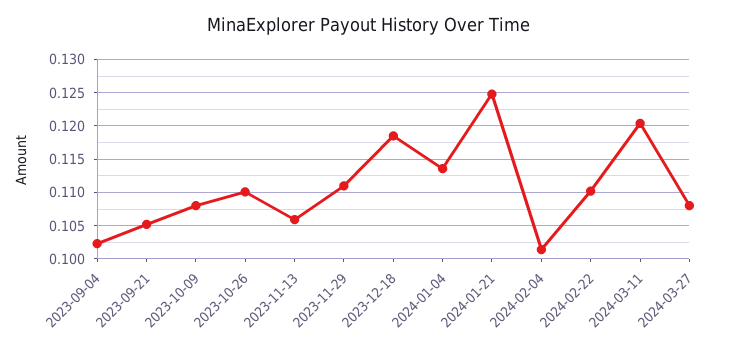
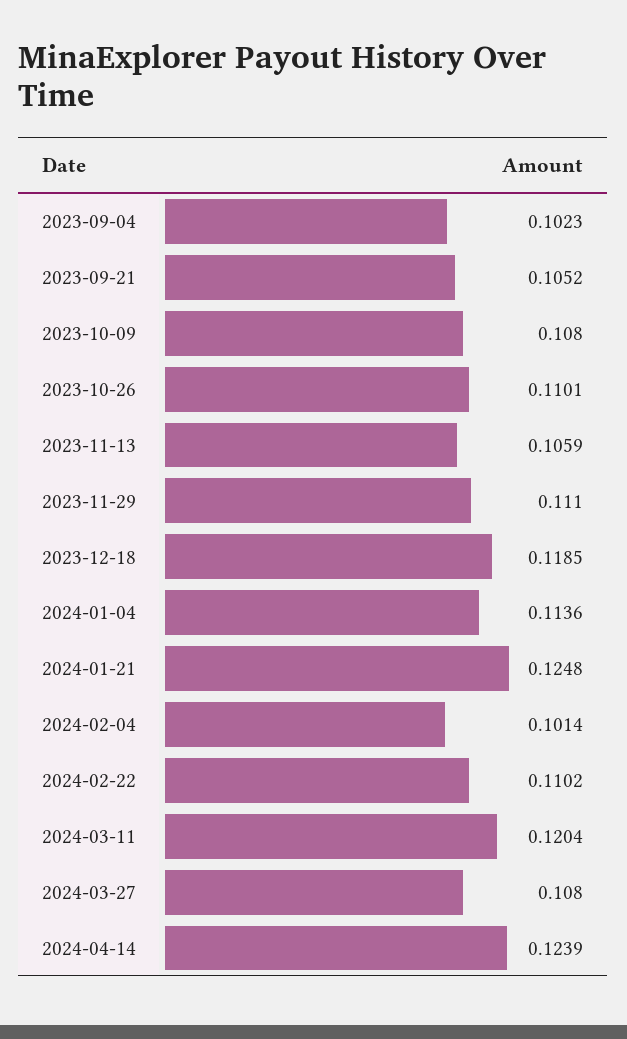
2024-04-14: none -> 0.1239

